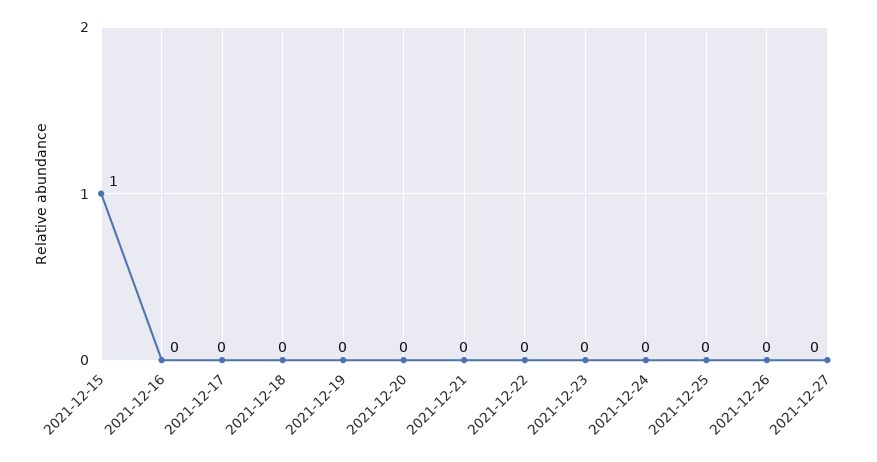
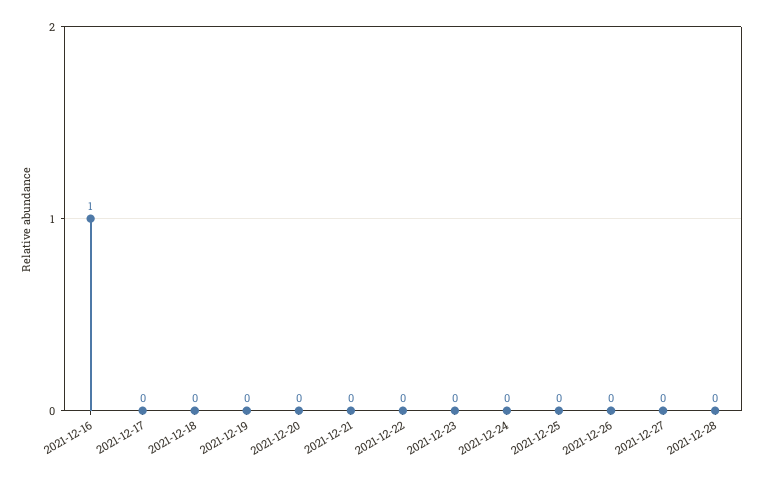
2021-12-15: 1 -> none
2021-12-16: 0 -> 1
2021-12-28: none -> 0

